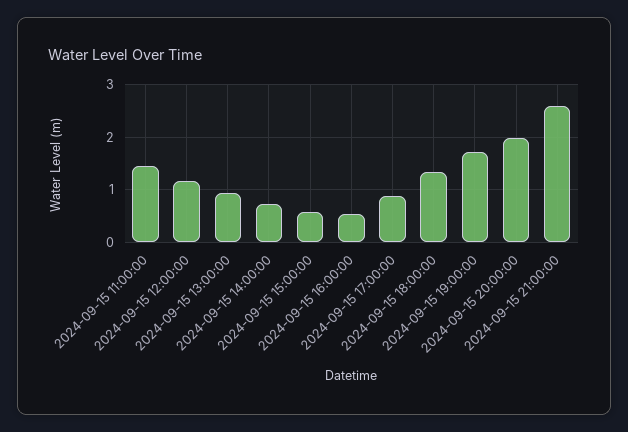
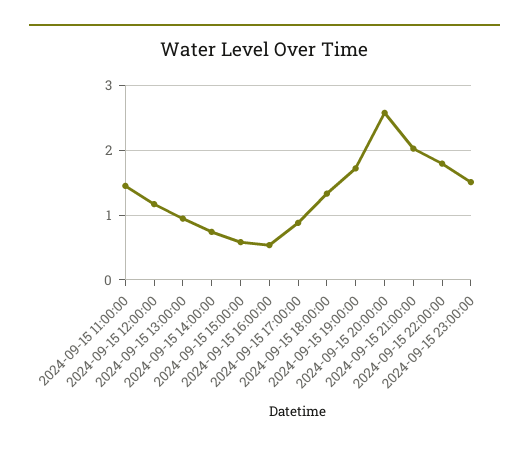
2024-09-15 20:00:00: 2 -> 2.6
2024-09-15 21:00:00: 2.6 -> 2
2024-09-15 22:00:00: none -> 1.8
2024-09-15 23:00:00: none -> 1.5

